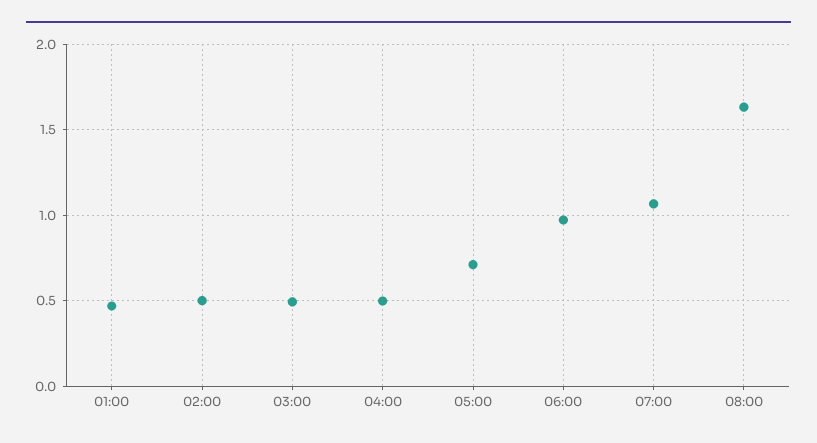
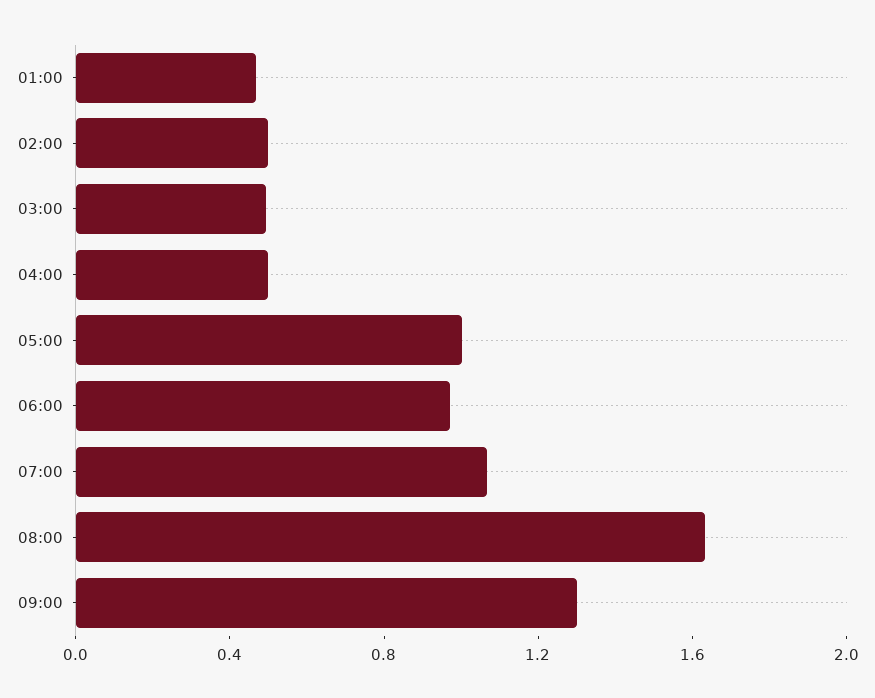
05:00: 0.7 -> 1
09:00: none -> 1.3

